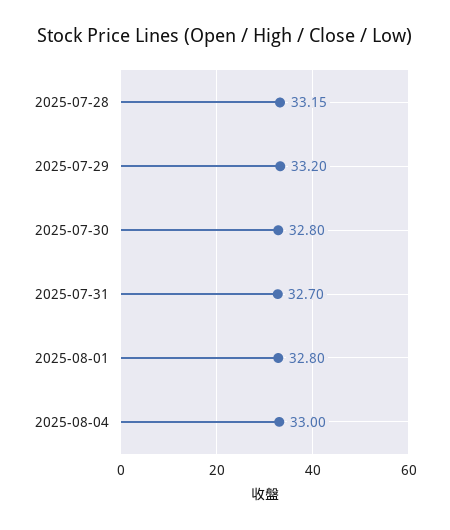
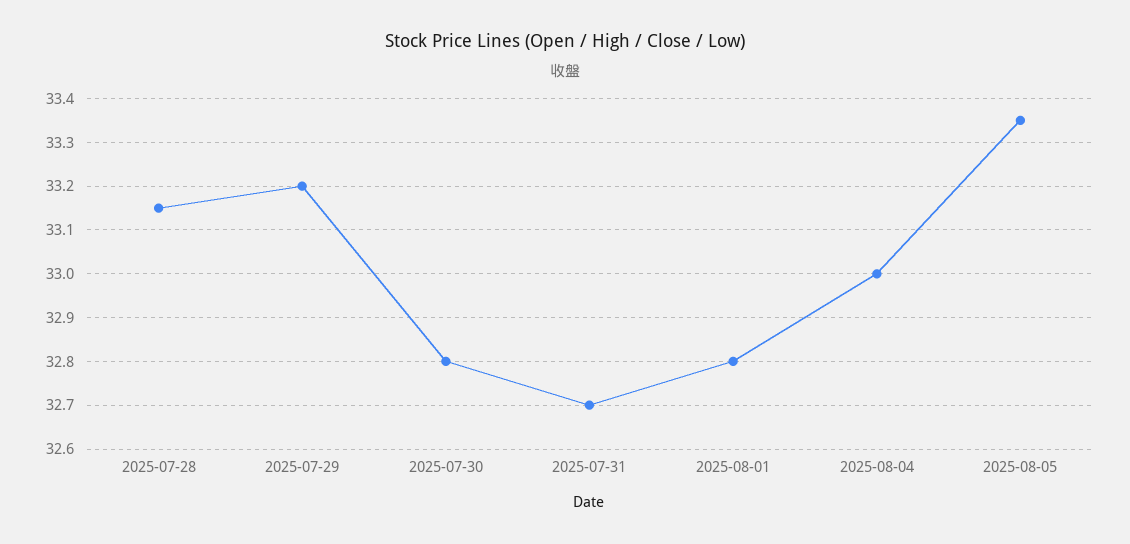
2025-08-05: none -> 33.35

